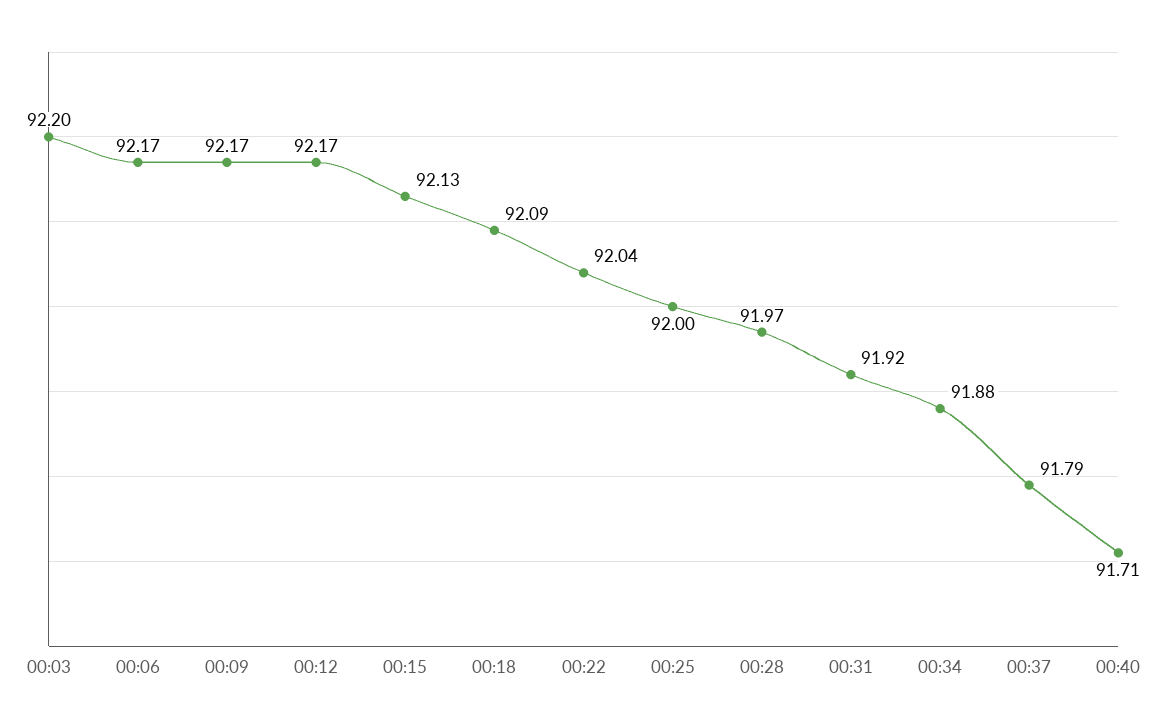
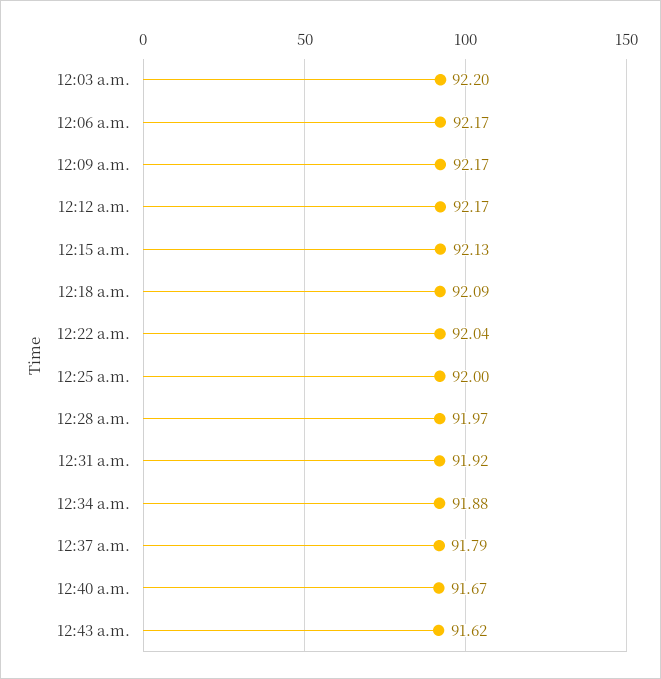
00:40: 91.71 -> 91.67
12:43 a.m.: none -> 91.62

